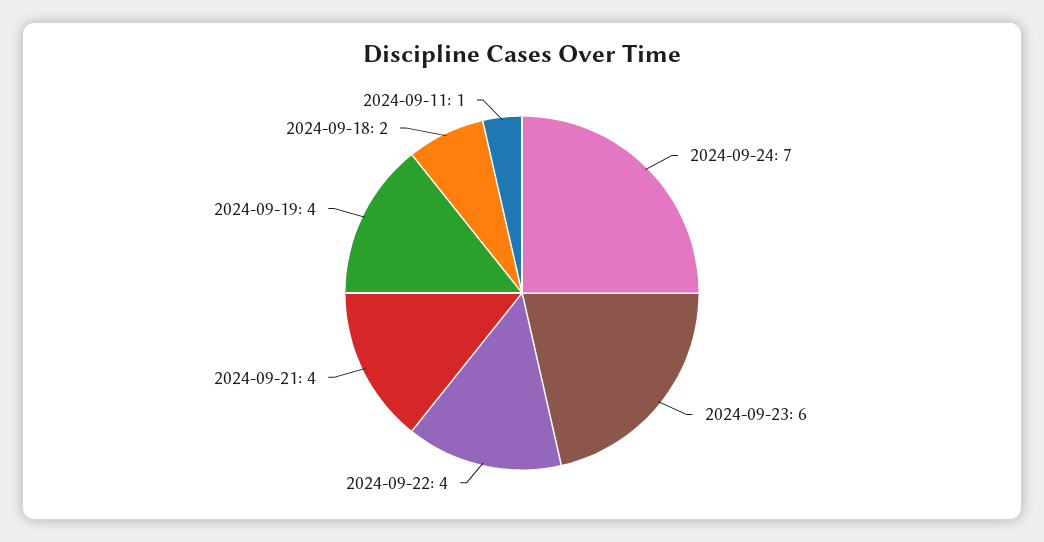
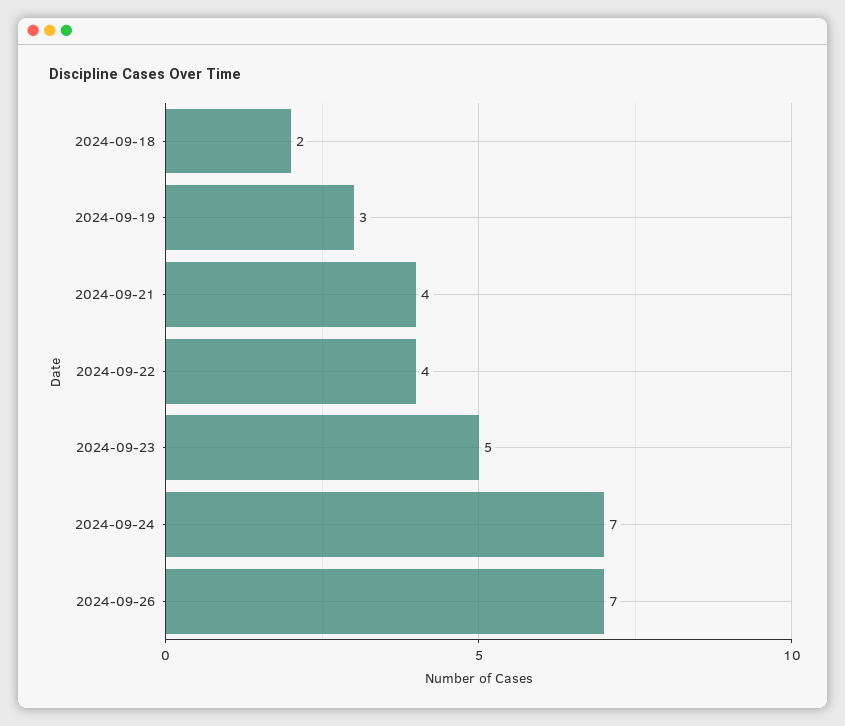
2024-09-23: 6 -> 5
2024-09-19: 4 -> 3
2024-09-11: 1 -> none
2024-09-26: none -> 7

